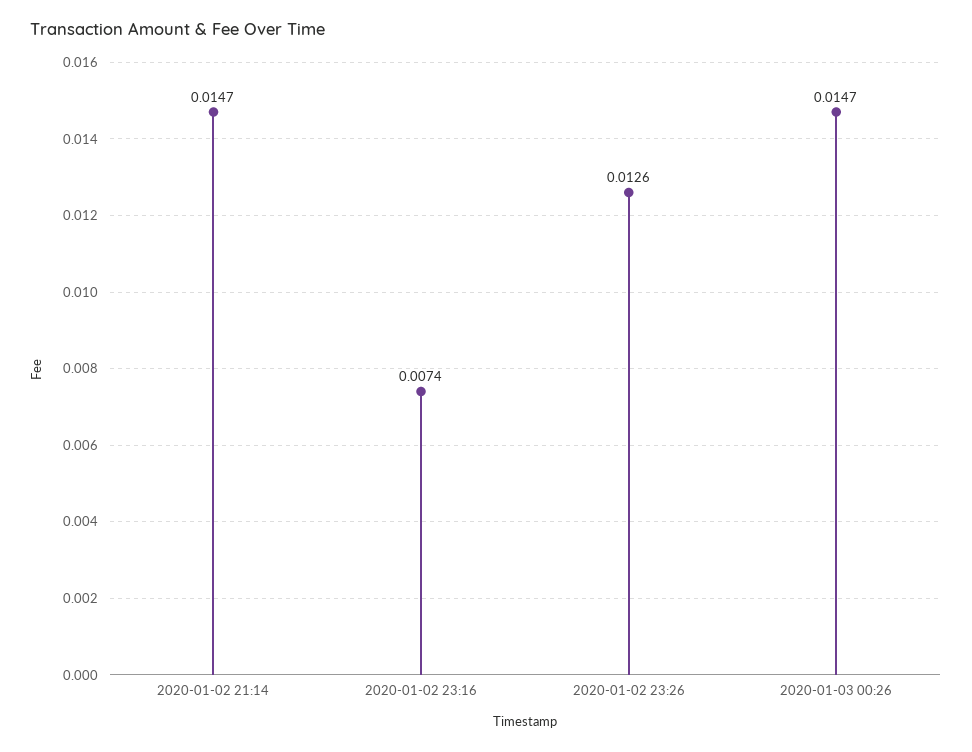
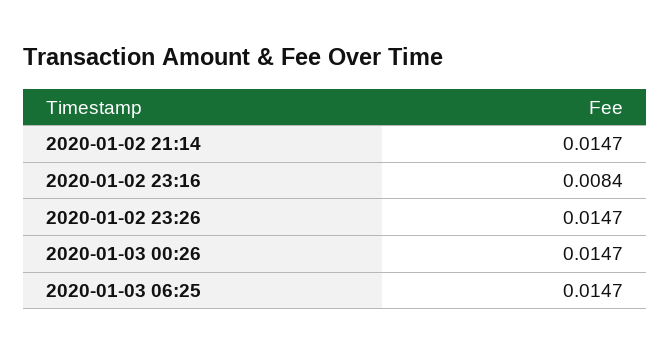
2020-01-02 23:16: 0.0074 -> 0.0084
2020-01-02 23:26: 0.0126 -> 0.0147
2020-01-03 06:25: none -> 0.0147

